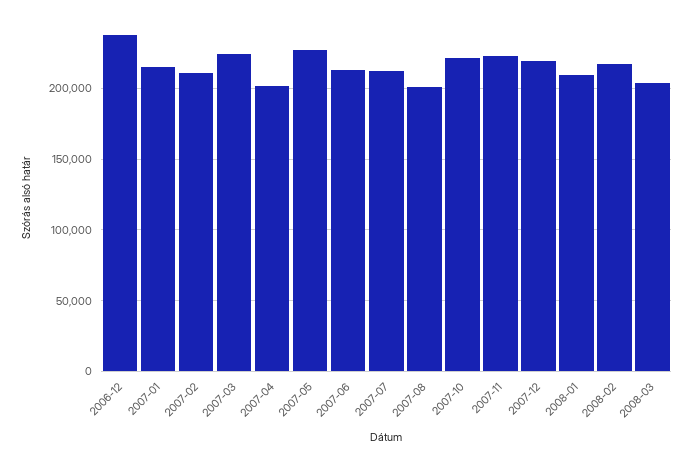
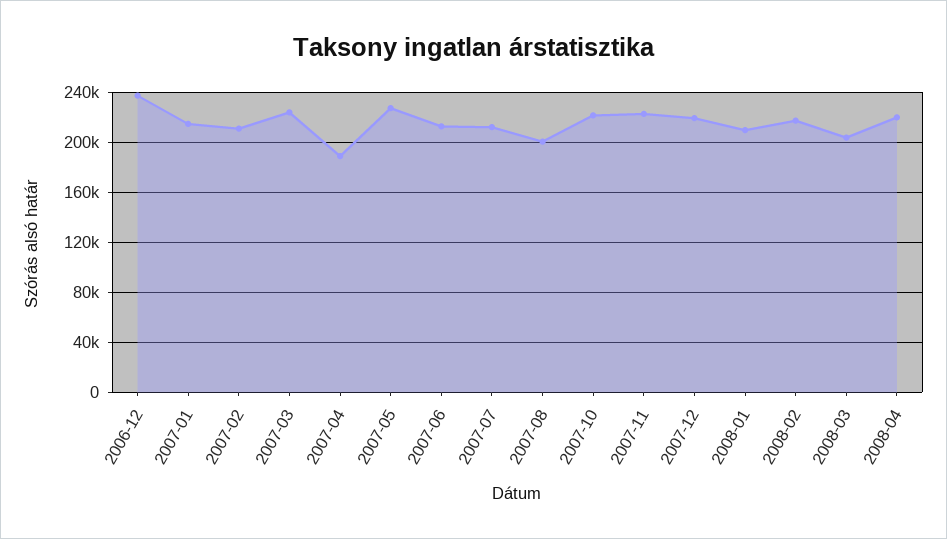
2007-04: 200000 -> 190000
2008-04: none -> 220000

